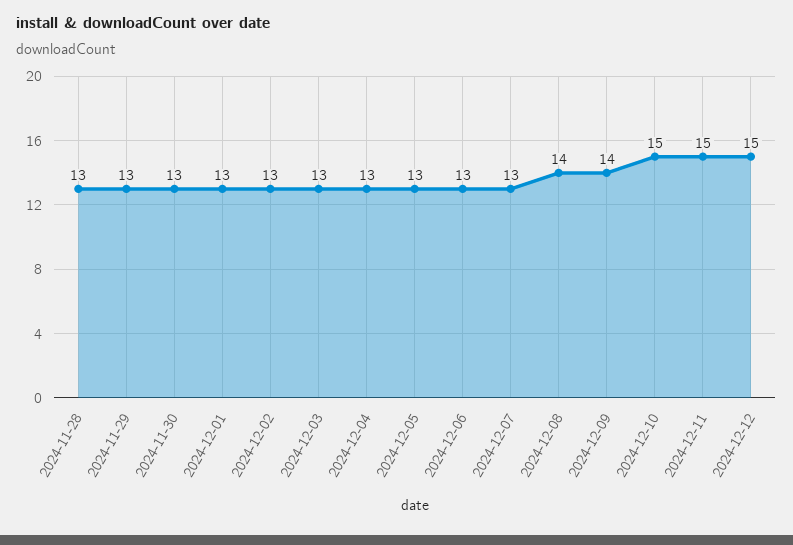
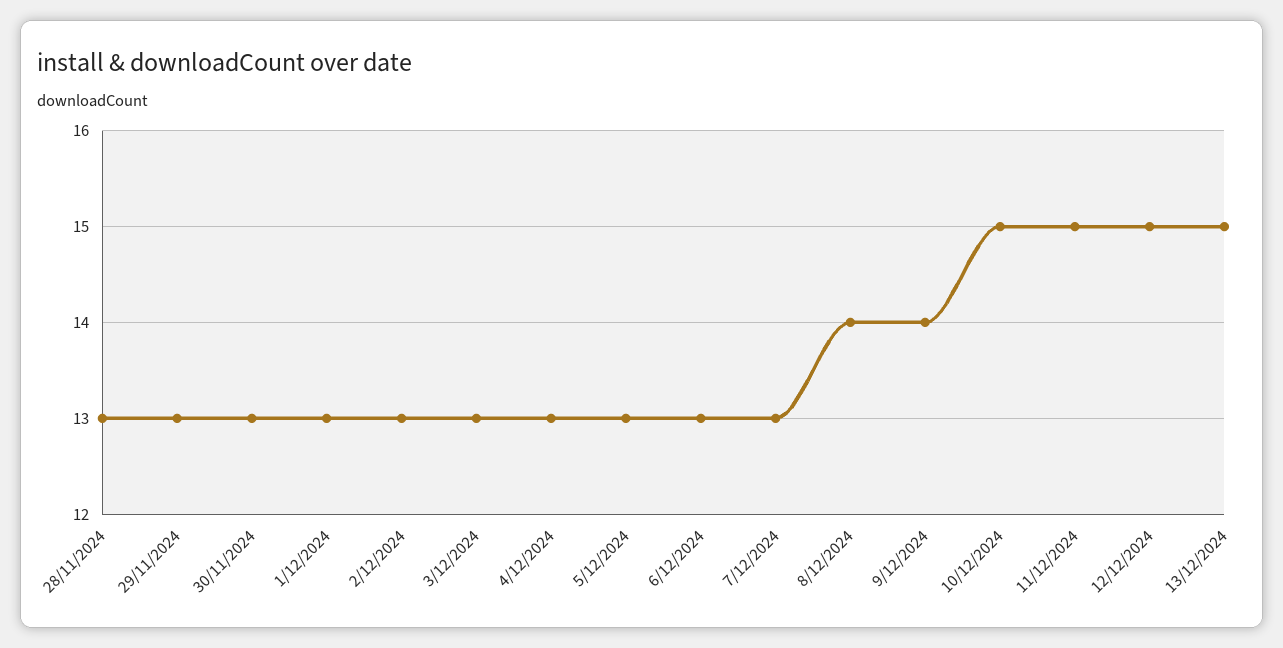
13/12/2024: none -> 15

